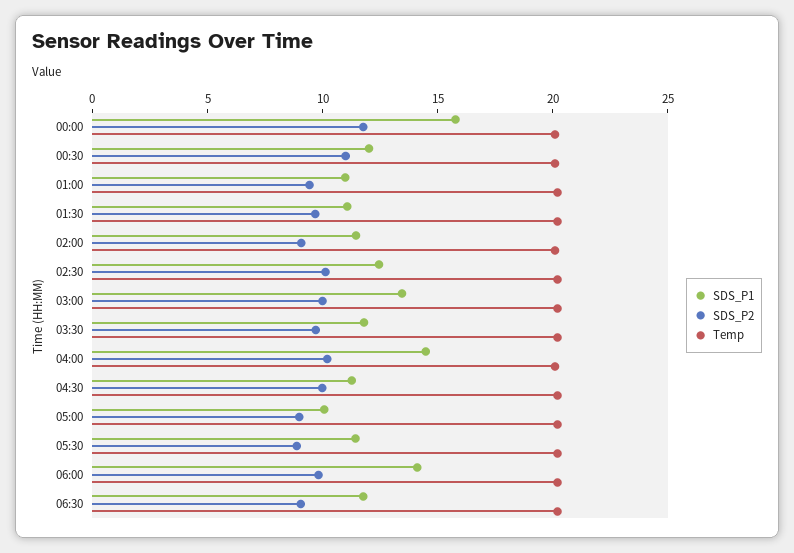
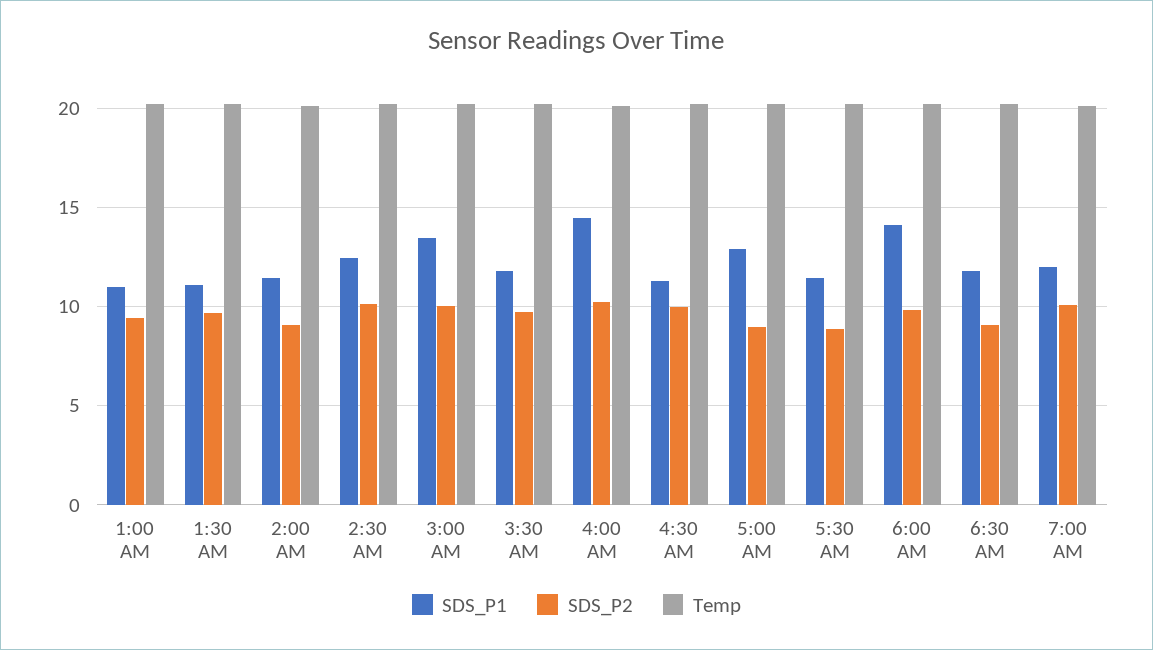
SDS_P1, 00:00: 16 -> none
SDS_P2, 00:00: 12 -> none
Temp, 00:00: 20 -> none
SDS_P1, 00:30: 12 -> none
SDS_P2, 00:30: 11 -> none
Temp, 00:30: 20 -> none
SDS_P1, 05:00: 10 -> 13
SDS_P1, 7:00 AM: none -> 12
SDS_P2, 7:00 AM: none -> 10
Temp, 7:00 AM: none -> 20

